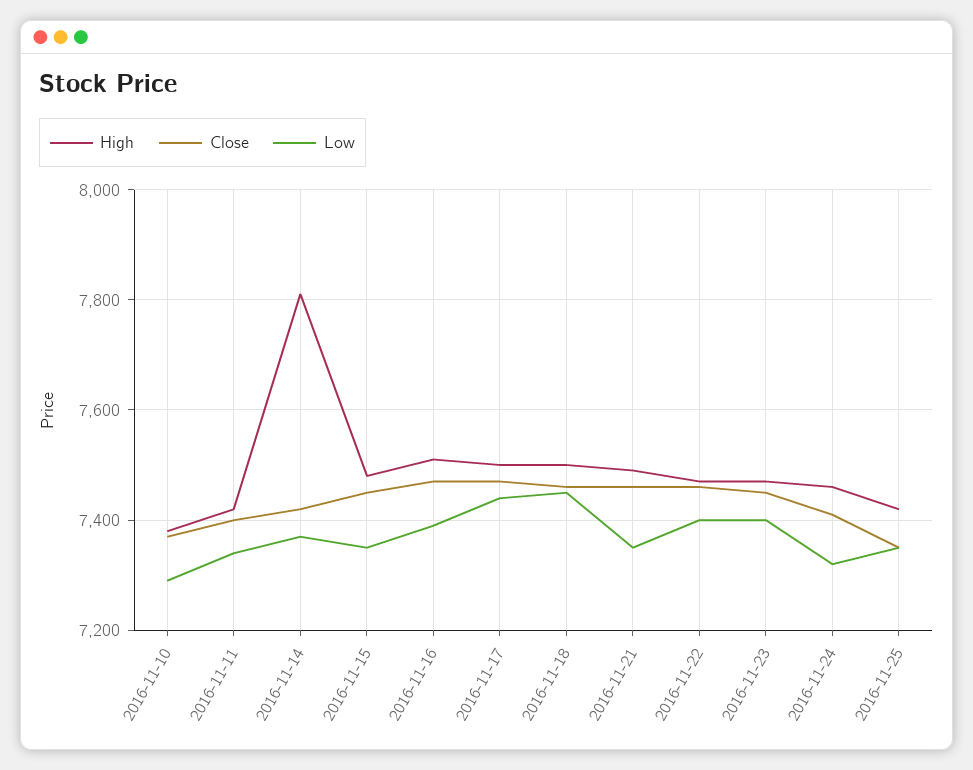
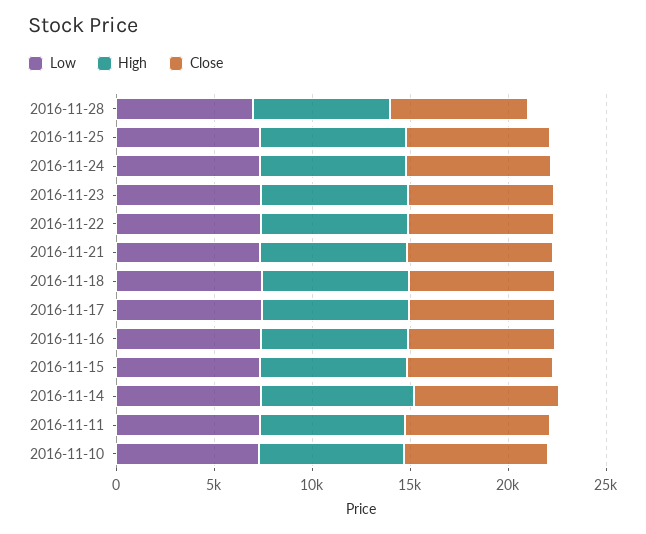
Low, 2016-11-28: none -> 7000
High, 2016-11-28: none -> 7000
Close, 2016-11-28: none -> 7000

